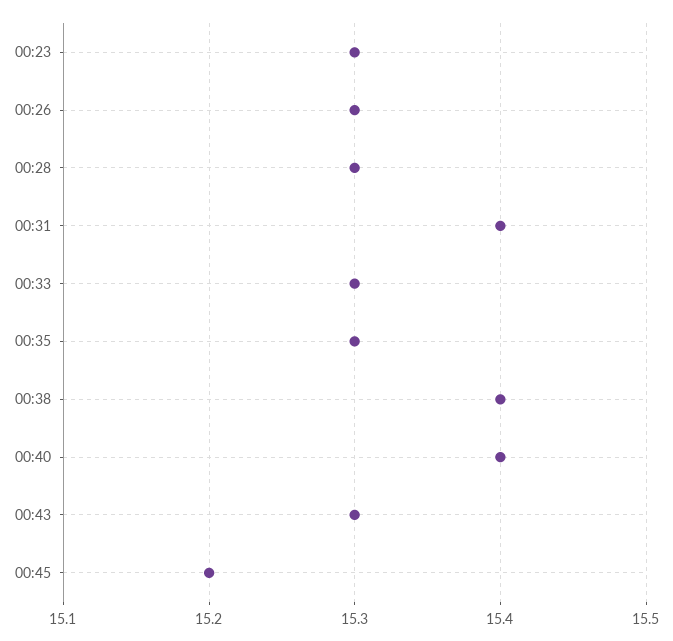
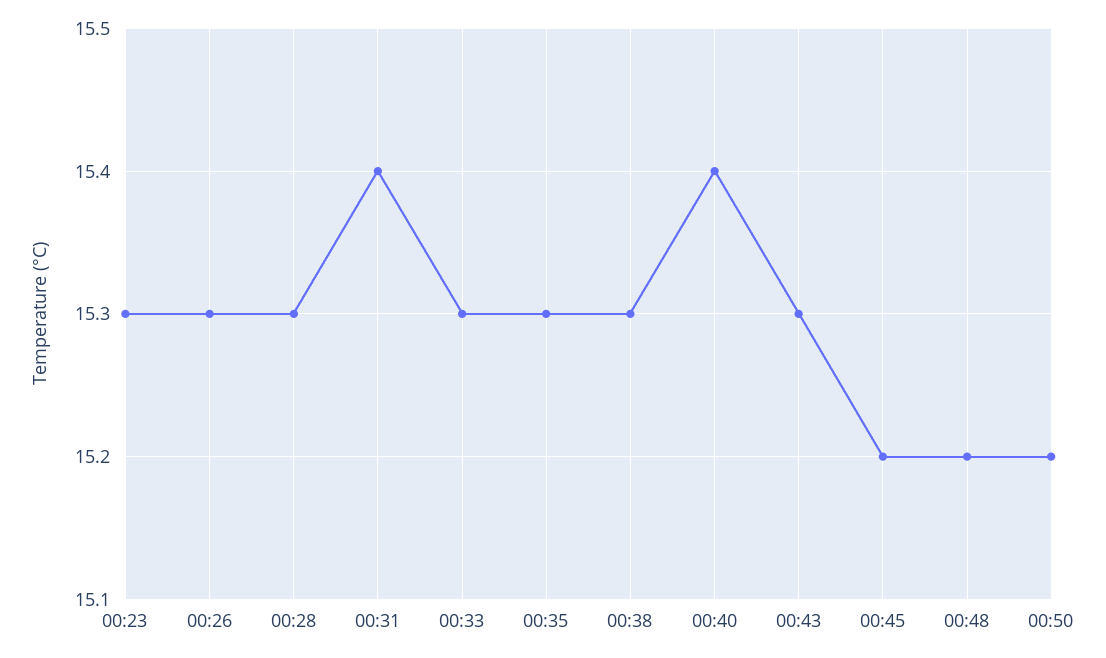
00:38: 15.4 -> 15.3
00:48: none -> 15.2
00:50: none -> 15.2

